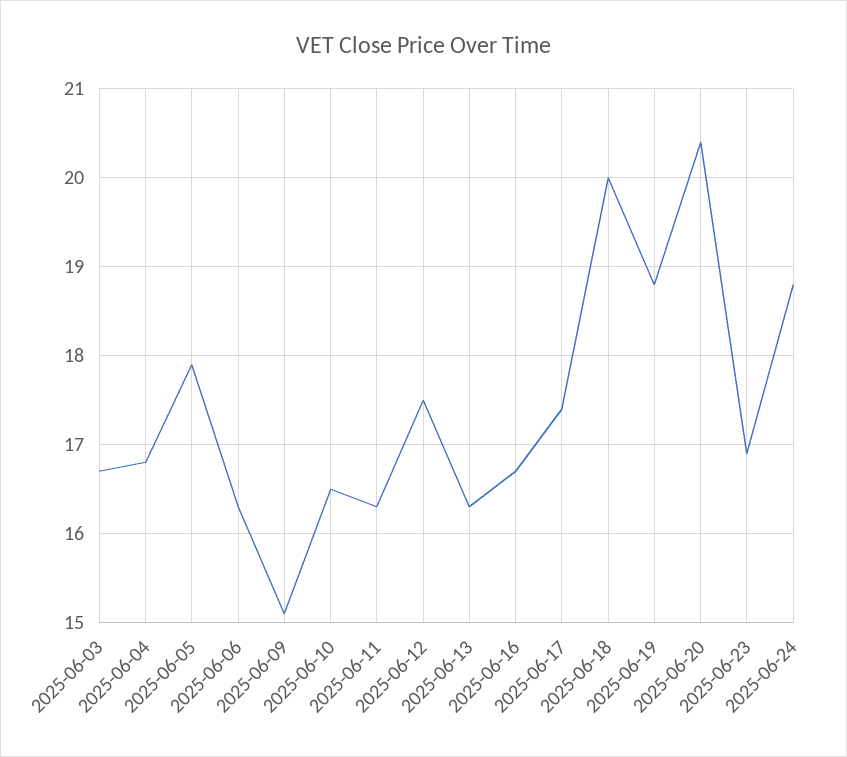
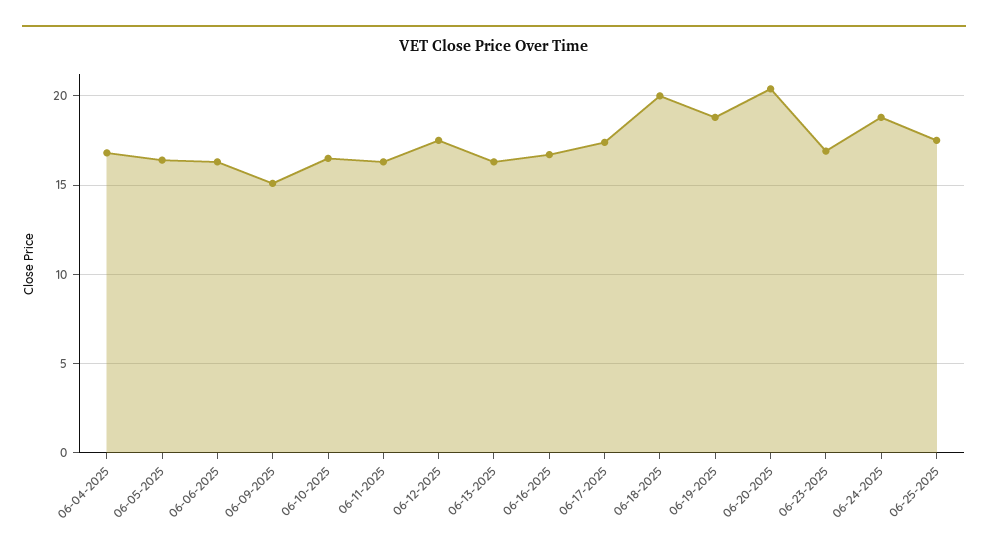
2025-06-03: 16.7 -> none
2025-06-05: 17.9 -> 16.5
06-25-2025: none -> 17.5

